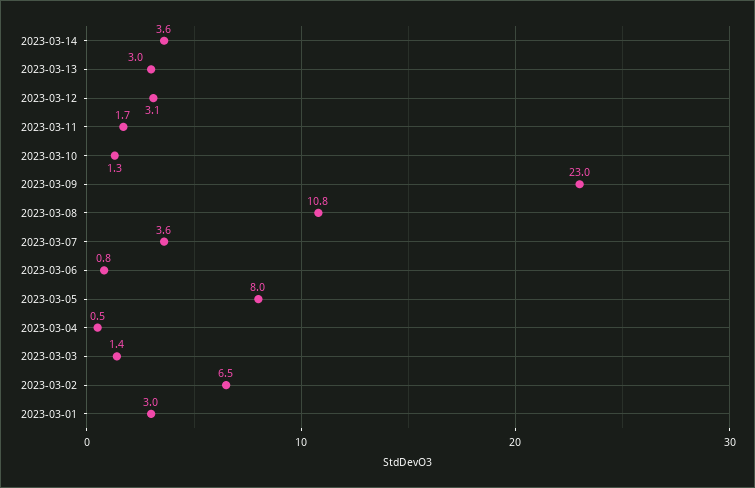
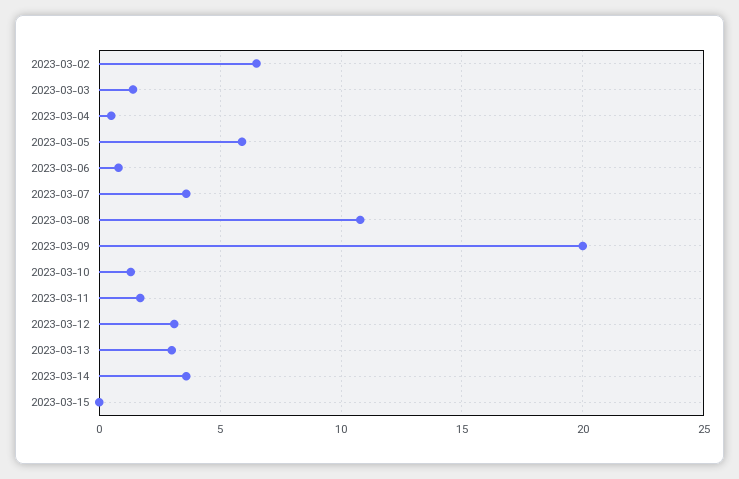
2023-03-09: 23 -> 20
2023-03-05: 8 -> 6
2023-03-01: 3 -> none
2023-03-15: none -> 0

